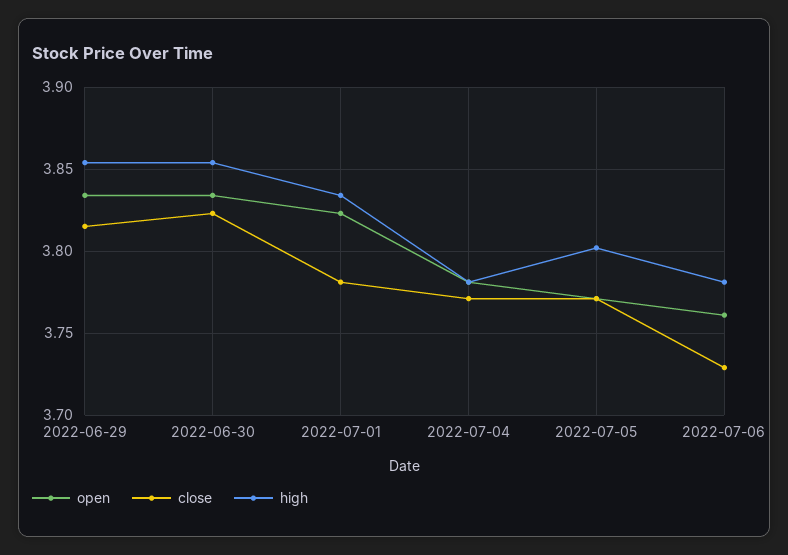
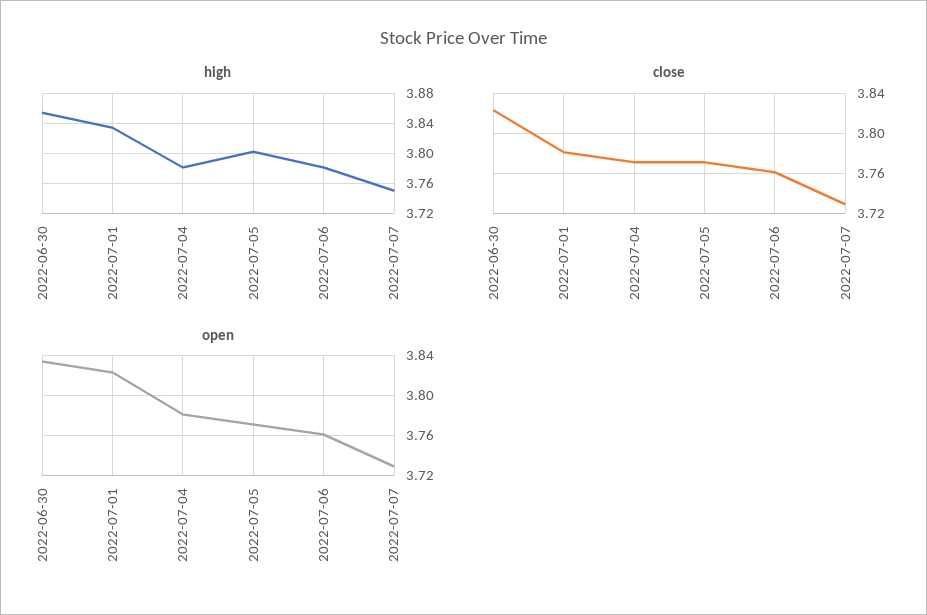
open, 2022-06-29: 3.835 -> none
close, 2022-06-29: 3.815 -> none
high, 2022-06-29: 3.855 -> none
close, 2022-07-06: 3.73 -> 3.76
high, 2022-07-07: none -> 3.75
close, 2022-07-07: none -> 3.73
open, 2022-07-07: none -> 3.73

